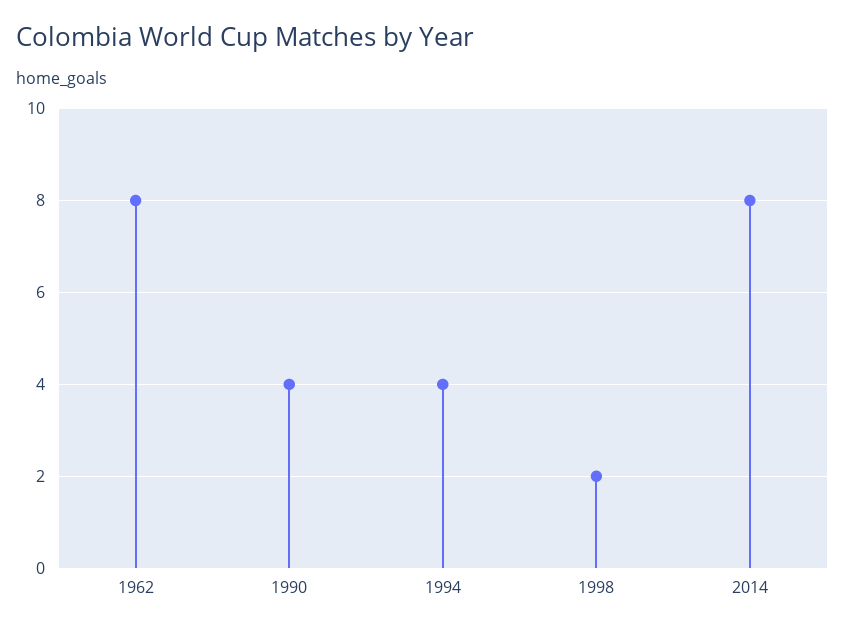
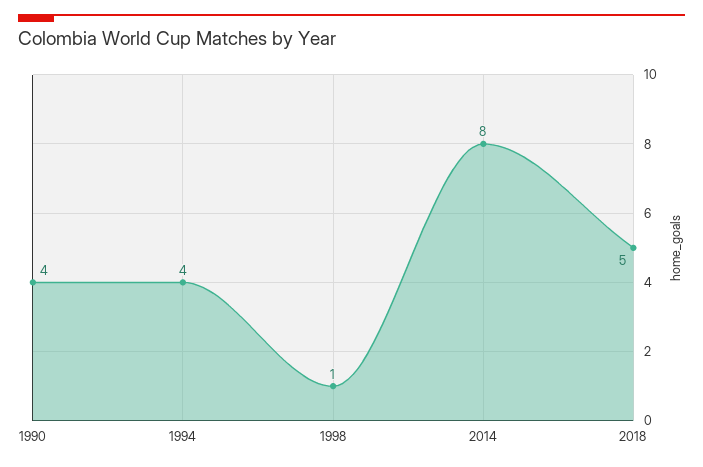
1962: 8 -> none
1998: 2 -> 1
2018: none -> 5

